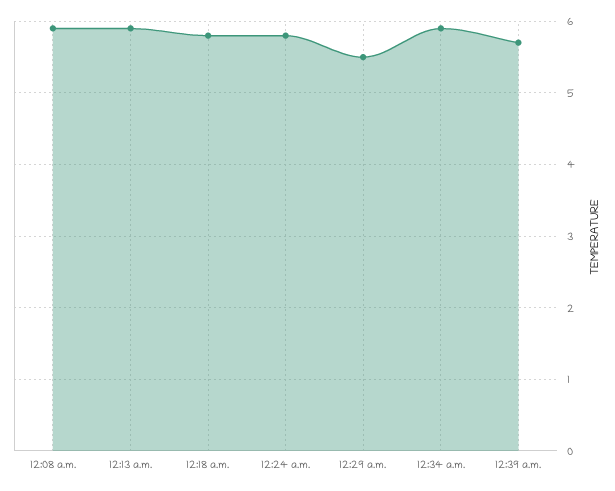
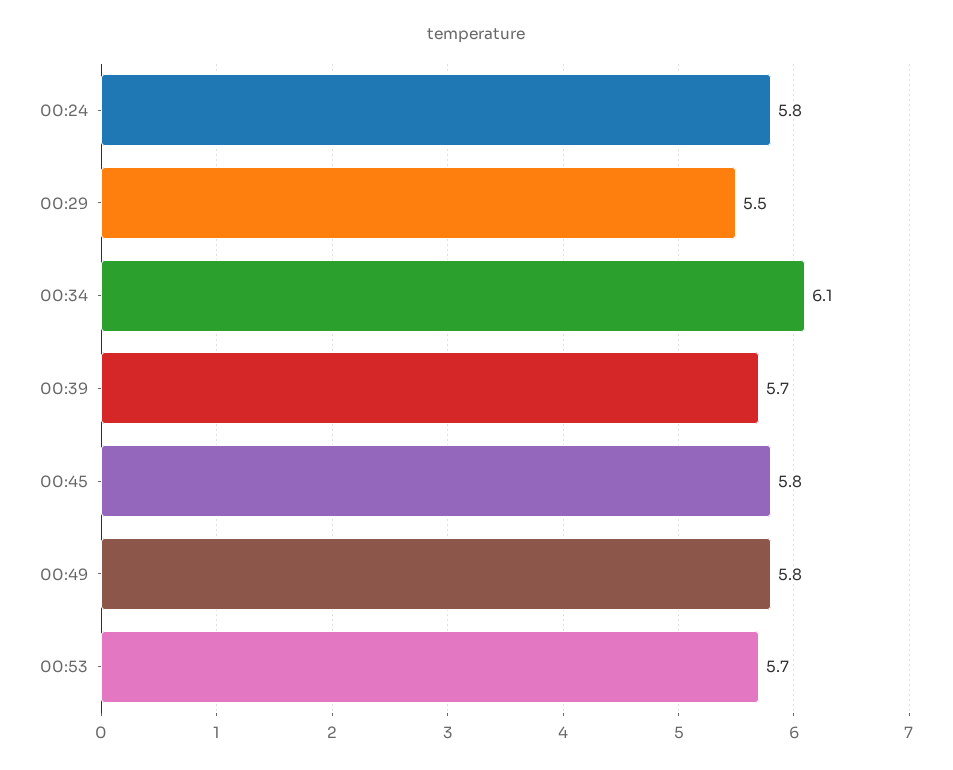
12:08 a.m.: 5.9 -> none
12:13 a.m.: 5.9 -> none
12:18 a.m.: 5.8 -> none
12:34 a.m.: 5.9 -> 6.1
00:45: none -> 5.8
00:49: none -> 5.8
00:53: none -> 5.7

